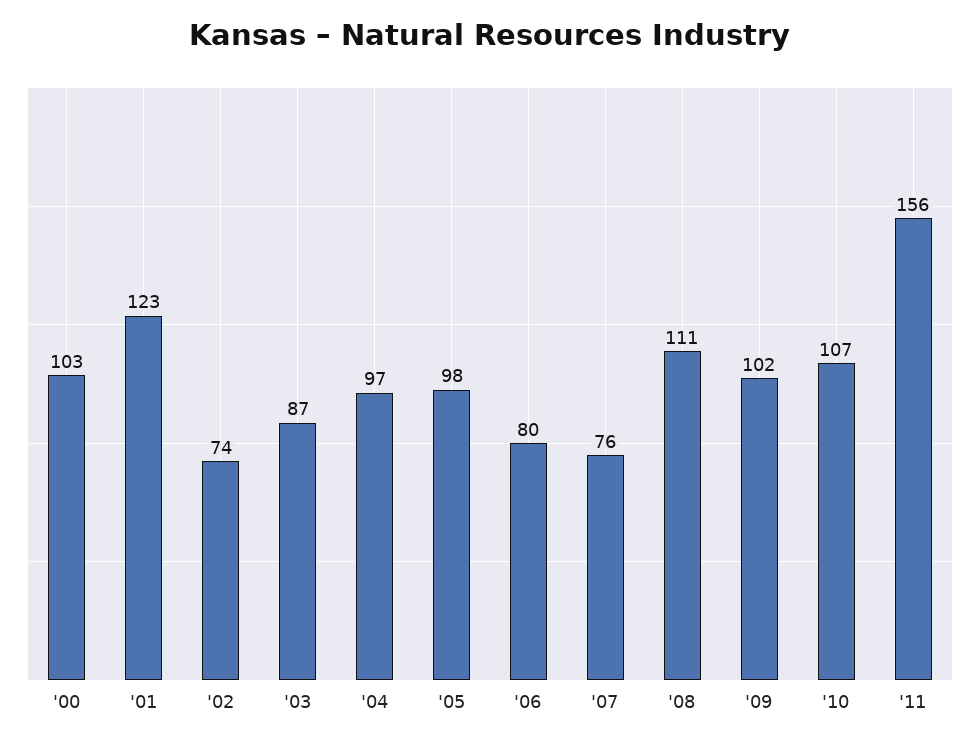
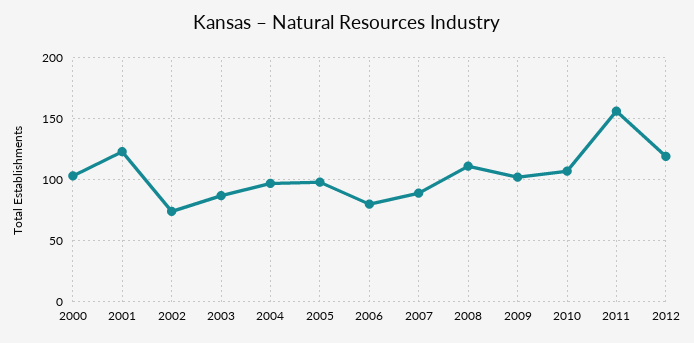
'07: 76 -> 90
2012: none -> 120

